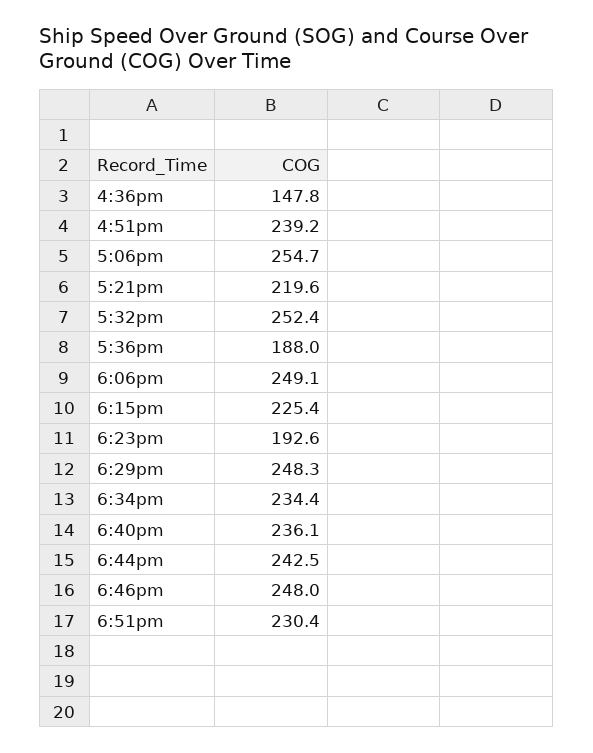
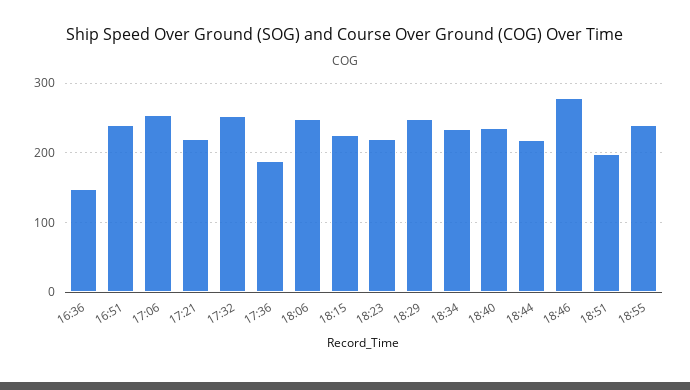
6:23pm: 192.6 -> 220
6:44pm: 242.5 -> 220
6:46pm: 248 -> 280
6:51pm: 230.4 -> 200
18:55: none -> 240

